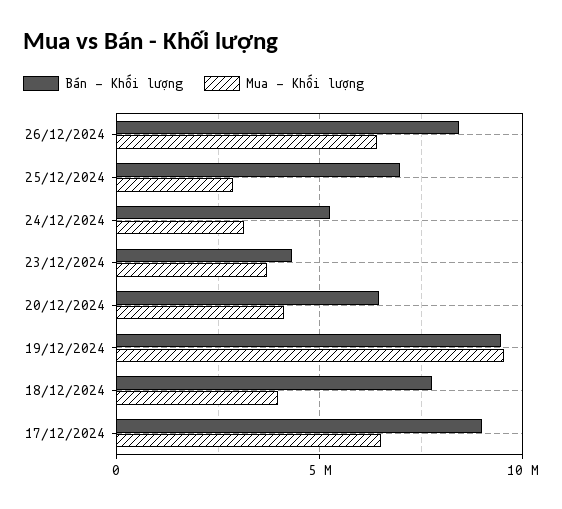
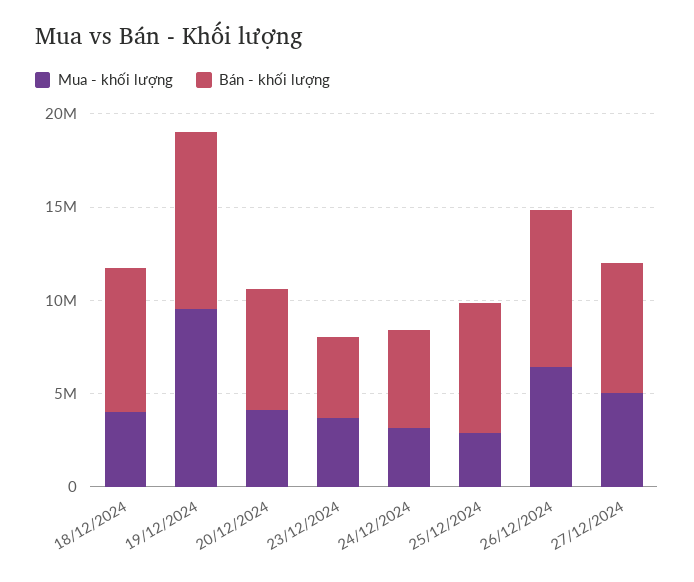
Bán - Khối lượng, 17/12/2024: 9000000 -> none
Mua - Khối lượng, 17/12/2024: 6500000 -> none
Mua - Khối lượng, 27/12/2024: none -> 5000000
Bán - Khối lượng, 27/12/2024: none -> 7000000

